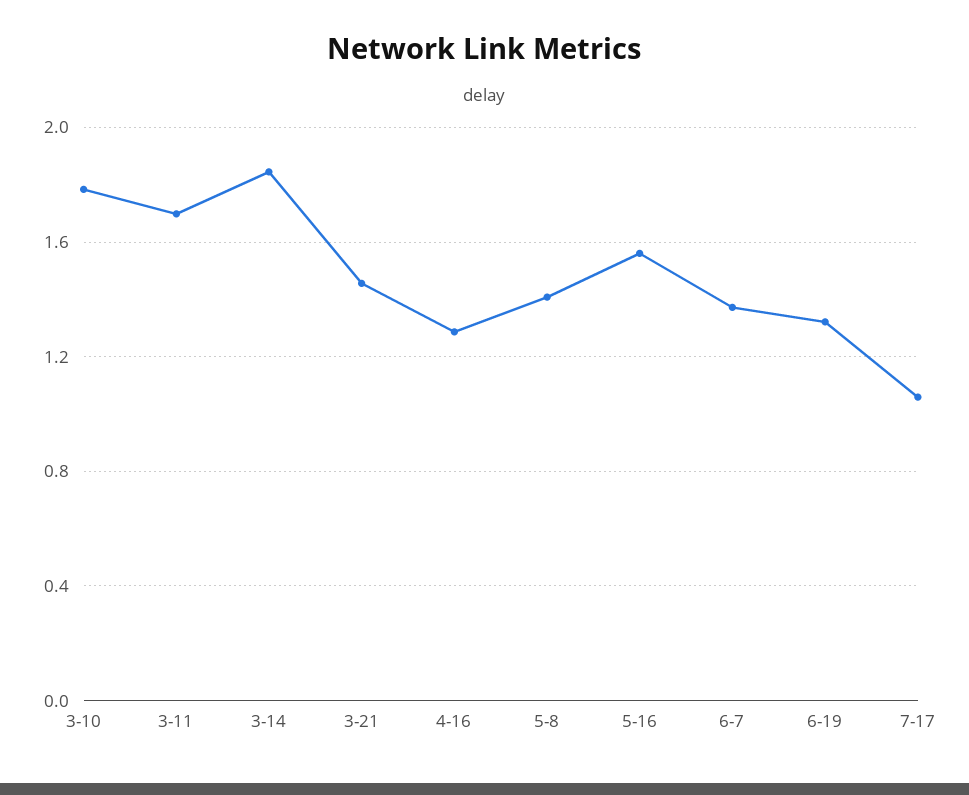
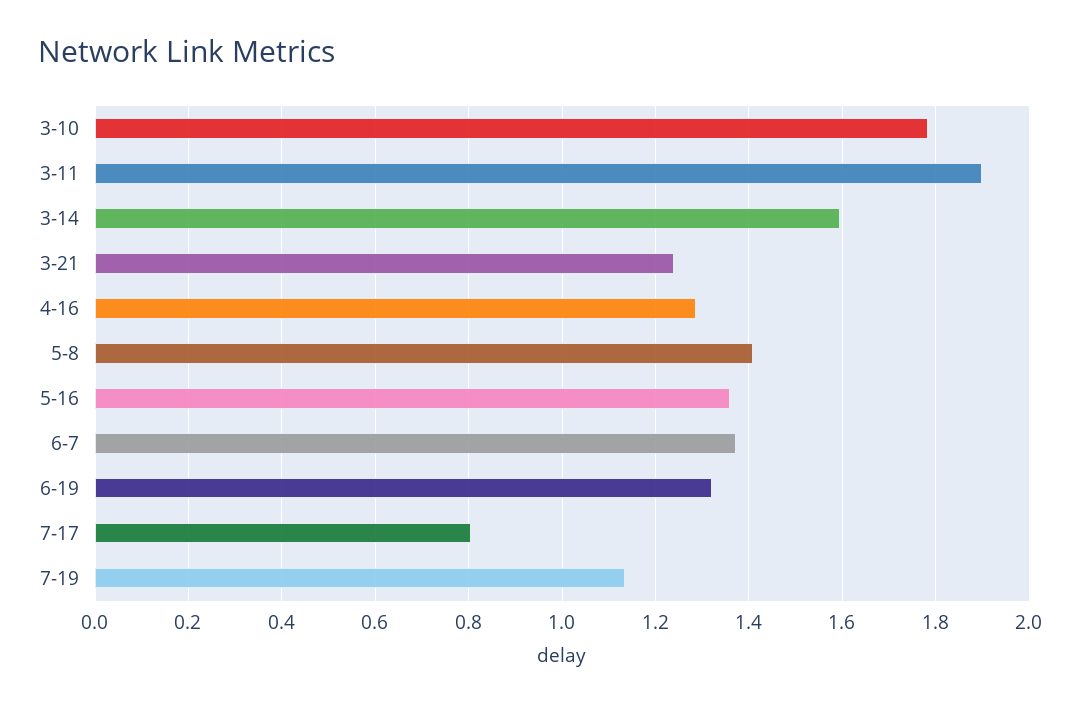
3-11: 1.7 -> 1.9
3-14: 1.85 -> 1.6
3-21: 1.45 -> 1.24
5-16: 1.55 -> 1.36
7-17: 1.05 -> 0.8
7-19: none -> 1.14

